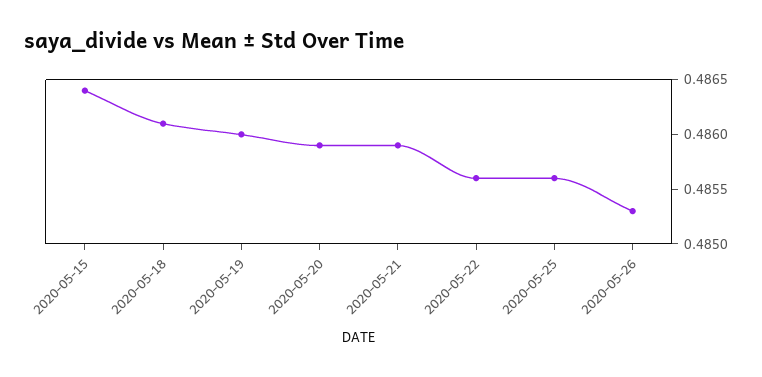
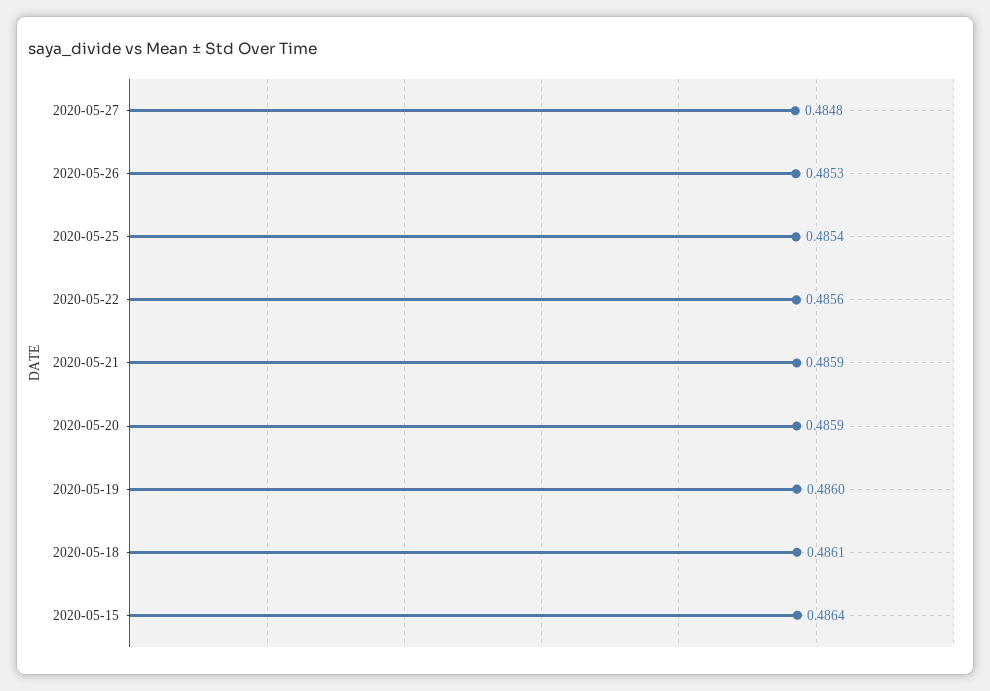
2020-05-25: 0.4856 -> 0.4854
2020-05-27: none -> 0.4848

